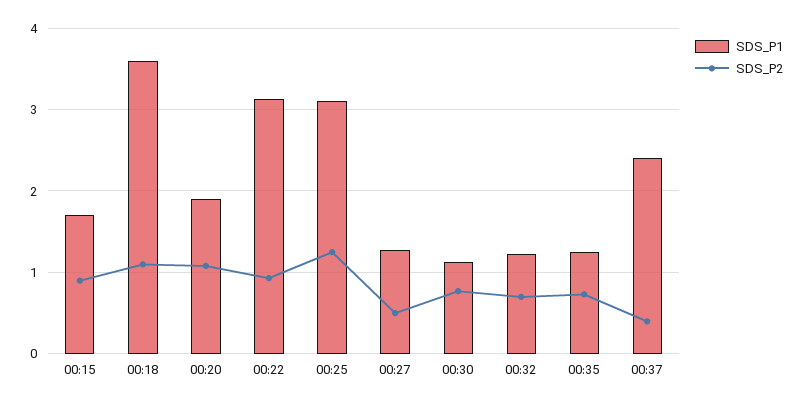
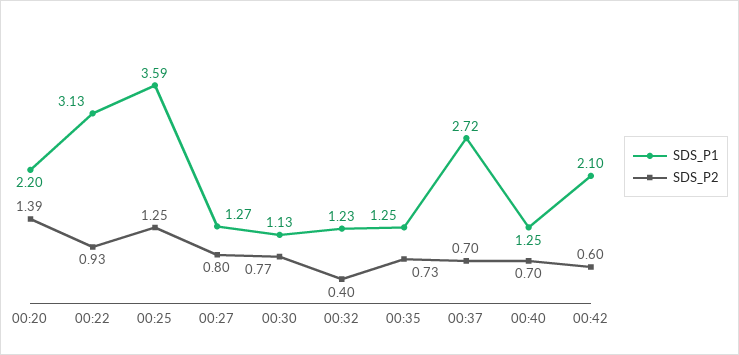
SDS_P1, 00:15: 1.7 -> none
SDS_P2, 00:15: 0.9 -> none
SDS_P1, 00:18: 3.6 -> none
SDS_P2, 00:18: 1.1 -> none
SDS_P1, 00:20: 1.9 -> 2.2
SDS_P2, 00:20: 1.1 -> 1.39
SDS_P1, 00:25: 3.1 -> 3.59
SDS_P2, 00:27: 0.5 -> 0.8
SDS_P2, 00:32: 0.7 -> 0.4
SDS_P1, 00:37: 2.4 -> 2.72
SDS_P2, 00:37: 0.4 -> 0.7
SDS_P1, 00:40: none -> 1.25
SDS_P2, 00:40: none -> 0.7
SDS_P1, 00:42: none -> 2.1
SDS_P2, 00:42: none -> 0.6

